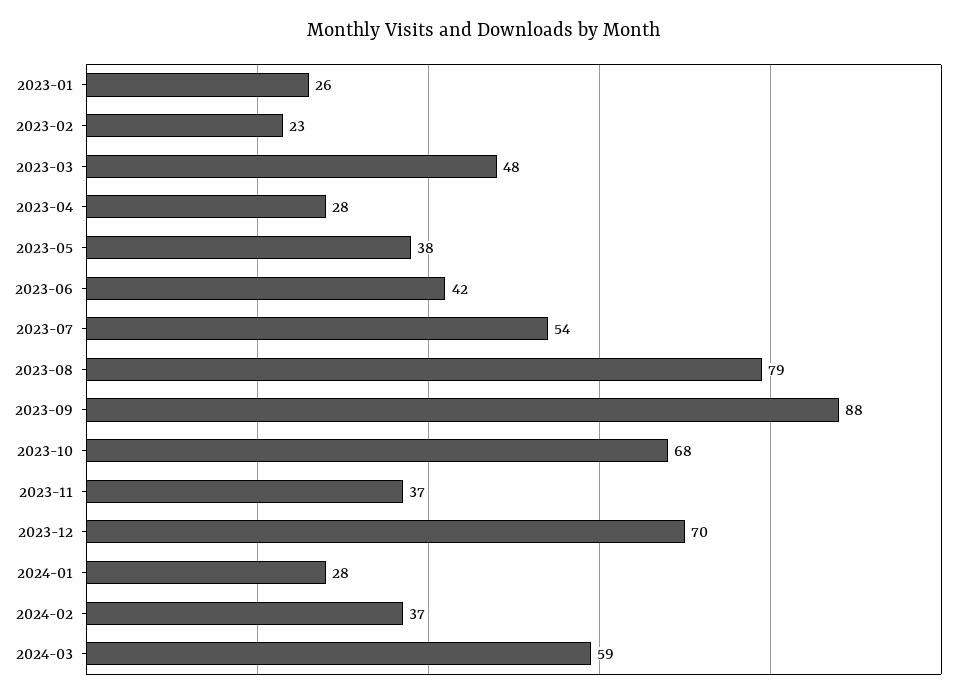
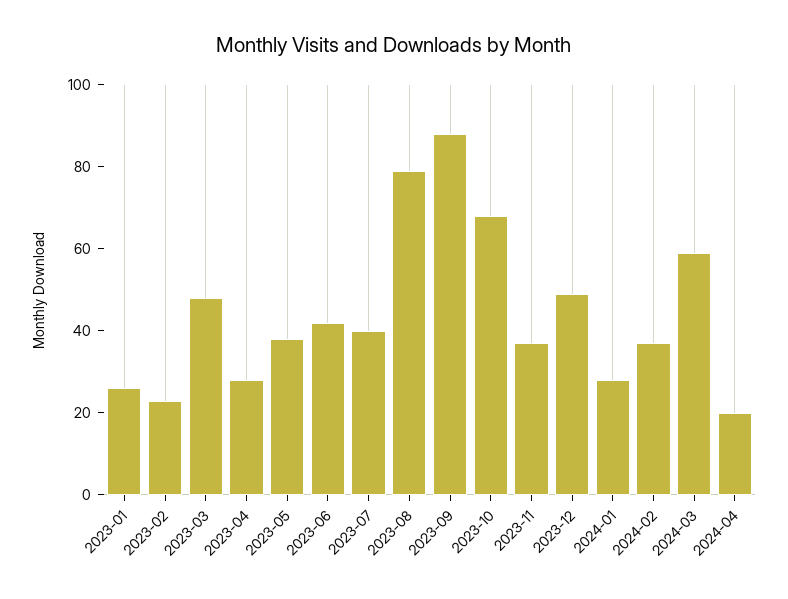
2023-07: 54 -> 40
2023-12: 70 -> 50
2024-04: none -> 20

